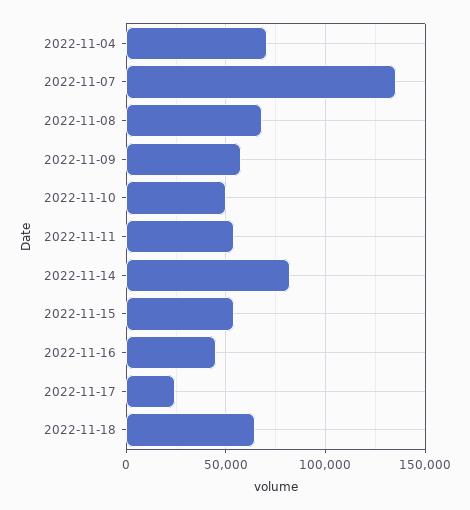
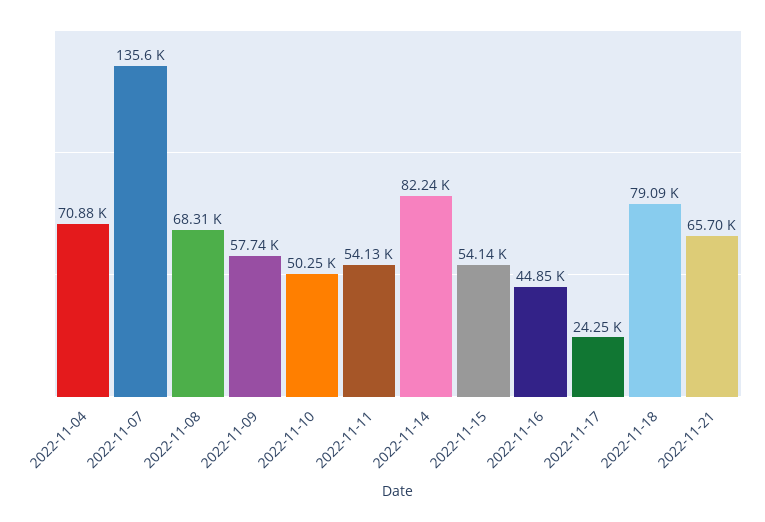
2022-11-18: 65000 -> 79090
2022-11-21: none -> 65700

